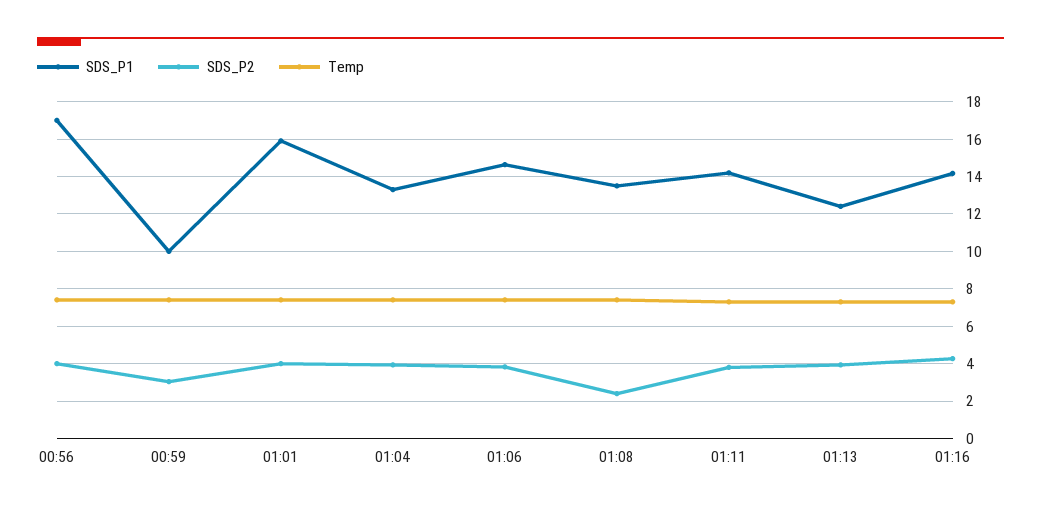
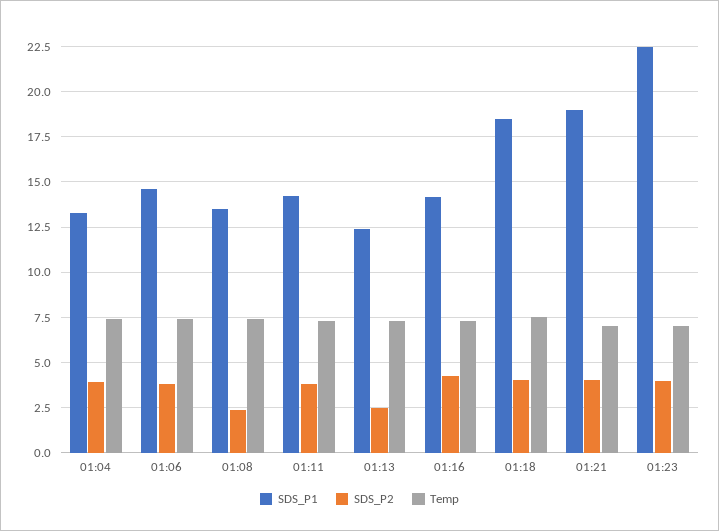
SDS_P1, 00:56: 17 -> none
SDS_P2, 00:56: 4 -> none
Temp, 00:56: 7.5 -> none
SDS_P1, 00:59: 10 -> none
SDS_P2, 00:59: 3 -> none
Temp, 00:59: 7.5 -> none
SDS_P1, 01:01: 16 -> none
SDS_P2, 01:01: 4 -> none
Temp, 01:01: 7.5 -> none
SDS_P2, 01:13: 4 -> 2.5
SDS_P1, 01:18: none -> 18.5
SDS_P2, 01:18: none -> 4
Temp, 01:18: none -> 7.5
SDS_P1, 01:21: none -> 19
SDS_P2, 01:21: none -> 4
Temp, 01:21: none -> 7
SDS_P1, 01:23: none -> 22.5
SDS_P2, 01:23: none -> 4
Temp, 01:23: none -> 7

